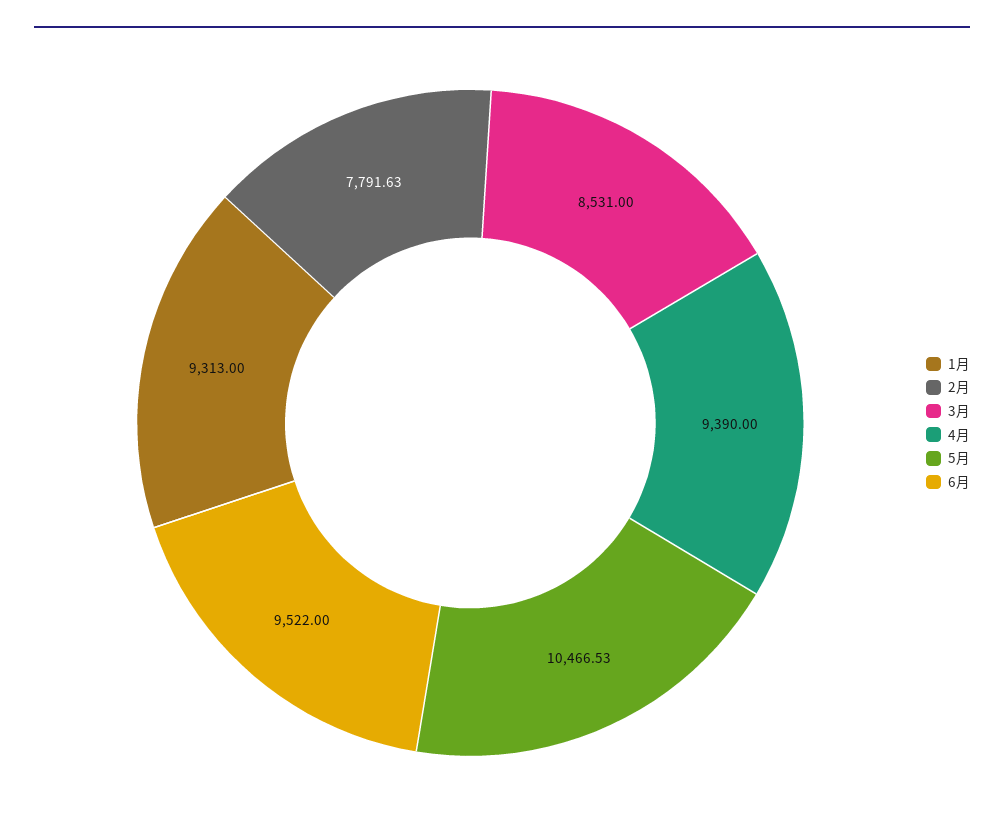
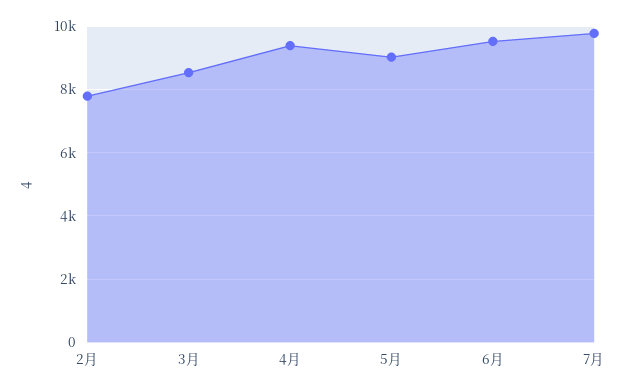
1月: 9313 -> none
5月: 10466.53 -> 9000
7月: none -> 9800

